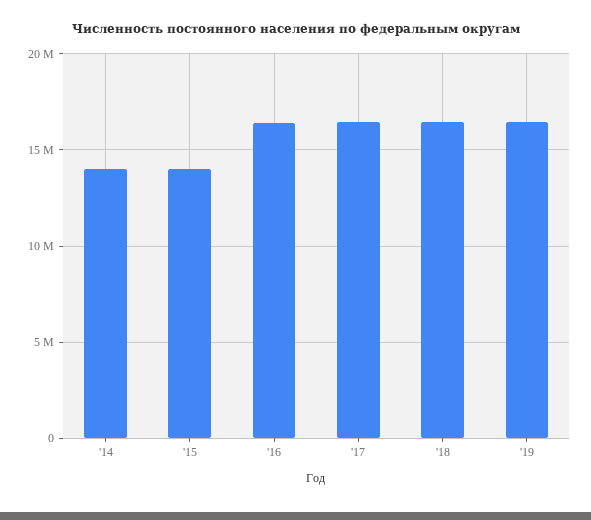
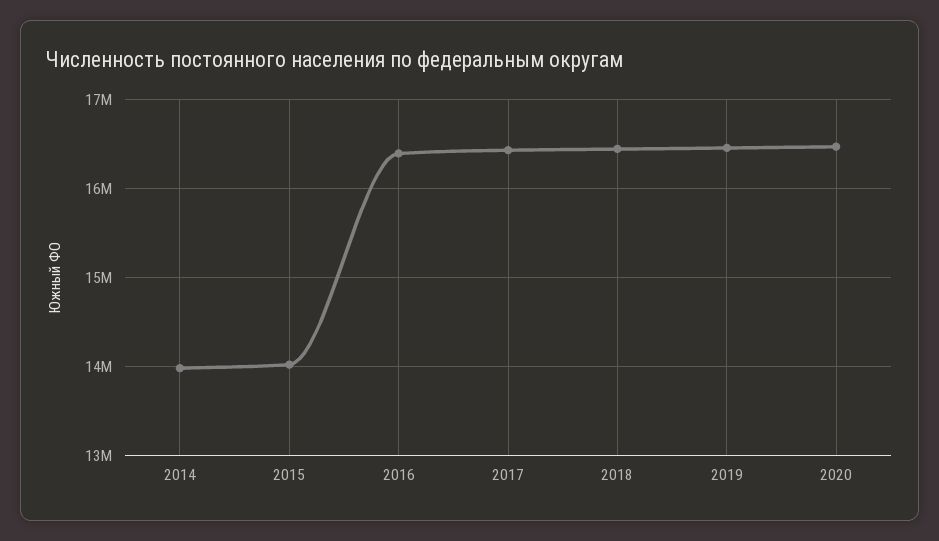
2020: none -> 16500000

